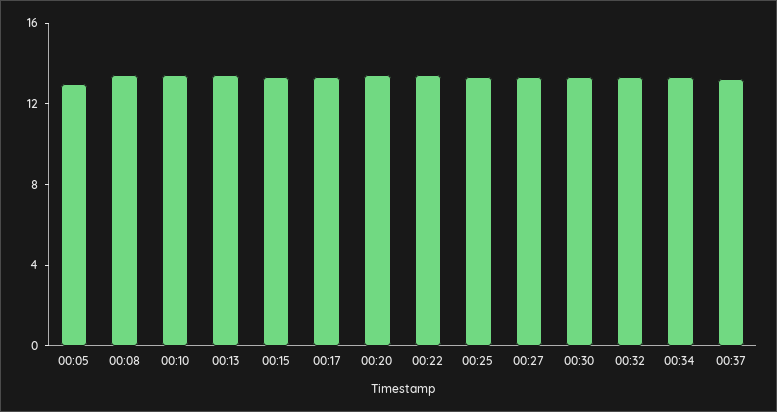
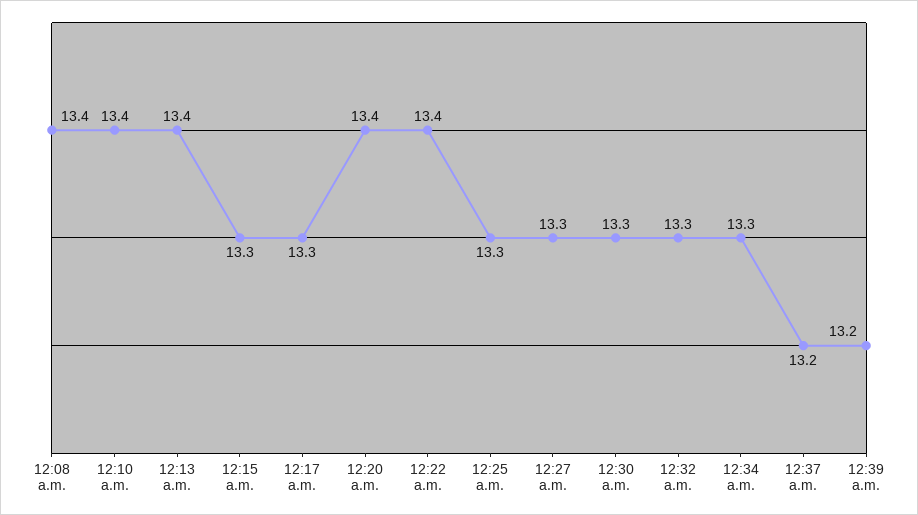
00:05: 13 -> none
12:39 a.m.: none -> 13.2

